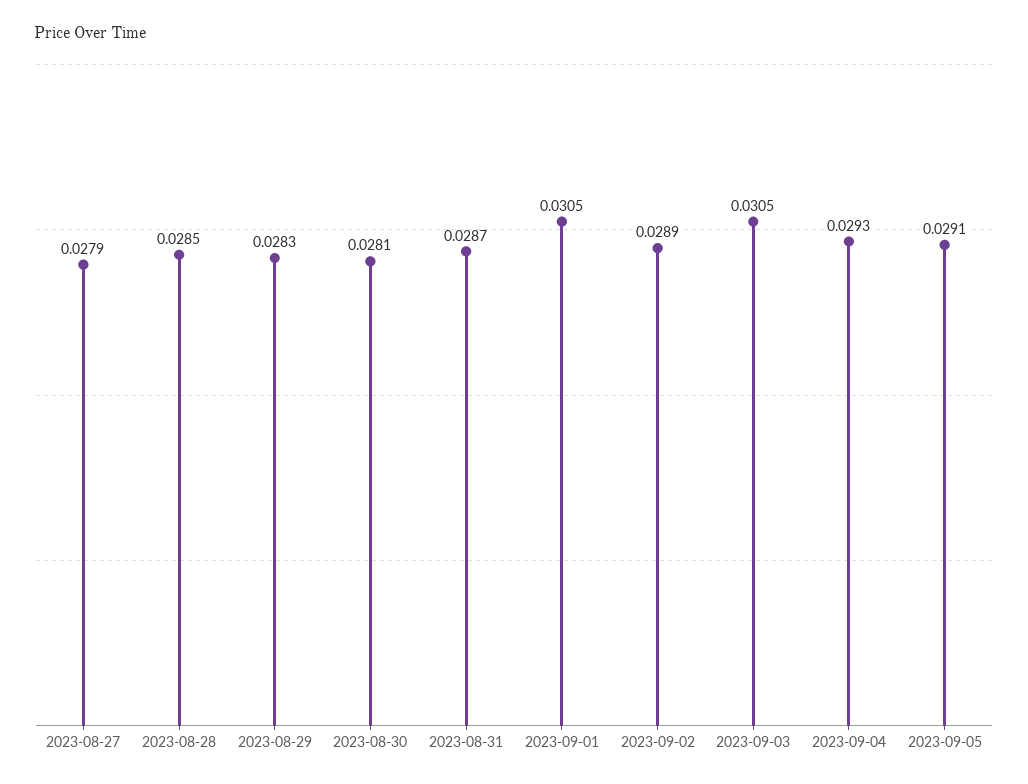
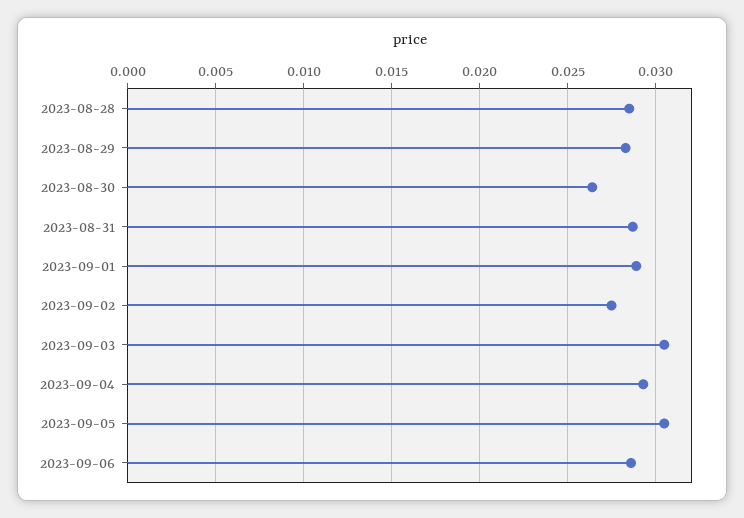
2023-08-27: 0.0279 -> none
2023-08-30: 0.0281 -> 0.0265
2023-09-01: 0.0305 -> 0.029
2023-09-02: 0.0289 -> 0.0275
2023-09-05: 0.0291 -> 0.0305
2023-09-06: none -> 0.0285

